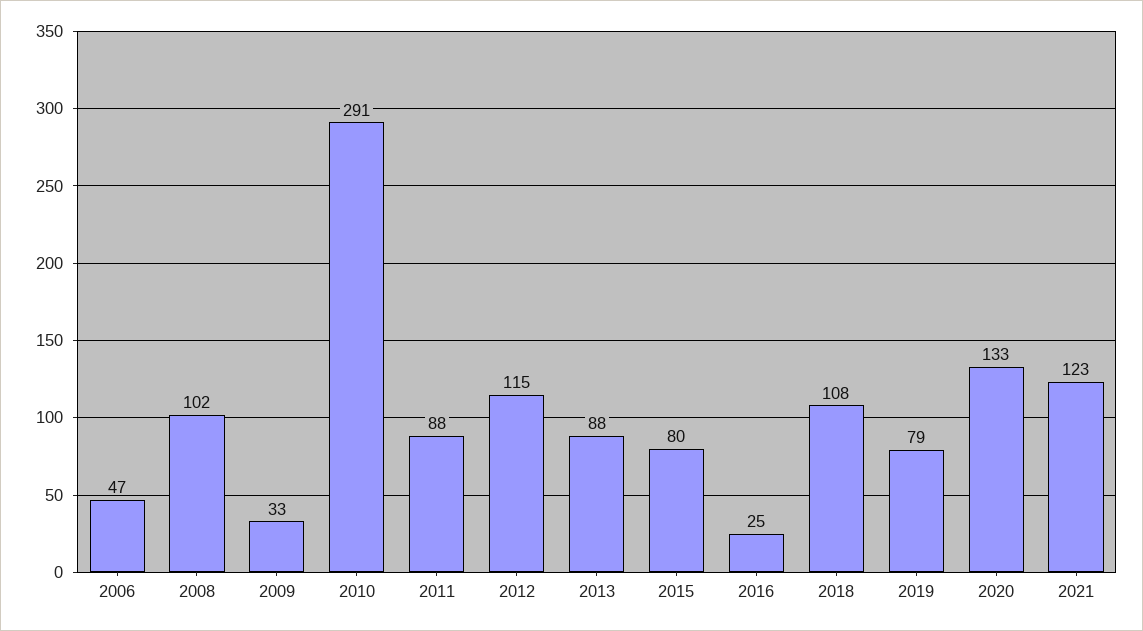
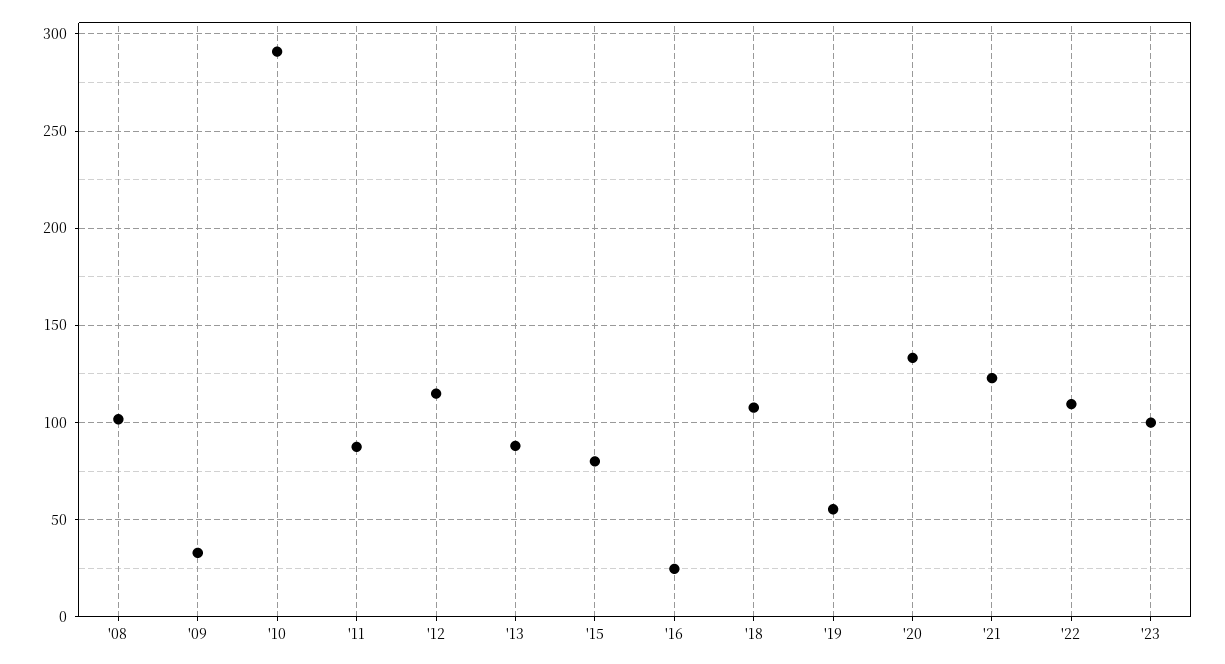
2006: 47 -> none
2019: 79 -> 55
'22: none -> 110
'23: none -> 100

